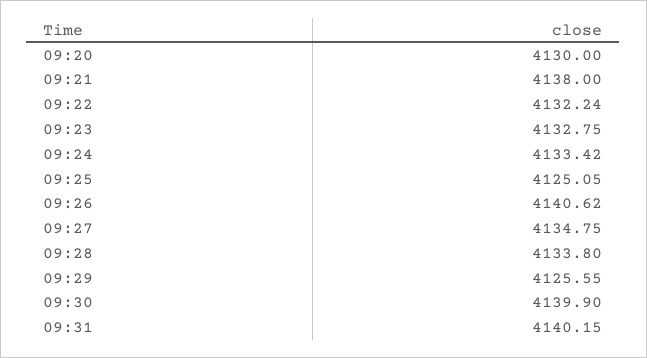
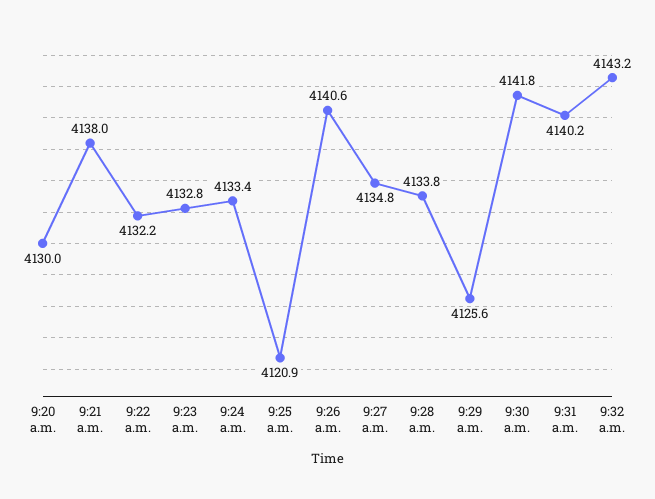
09:25: 4125.05 -> 4120.9
09:30: 4139.9 -> 4141.8
9:32 a.m.: none -> 4143.2

